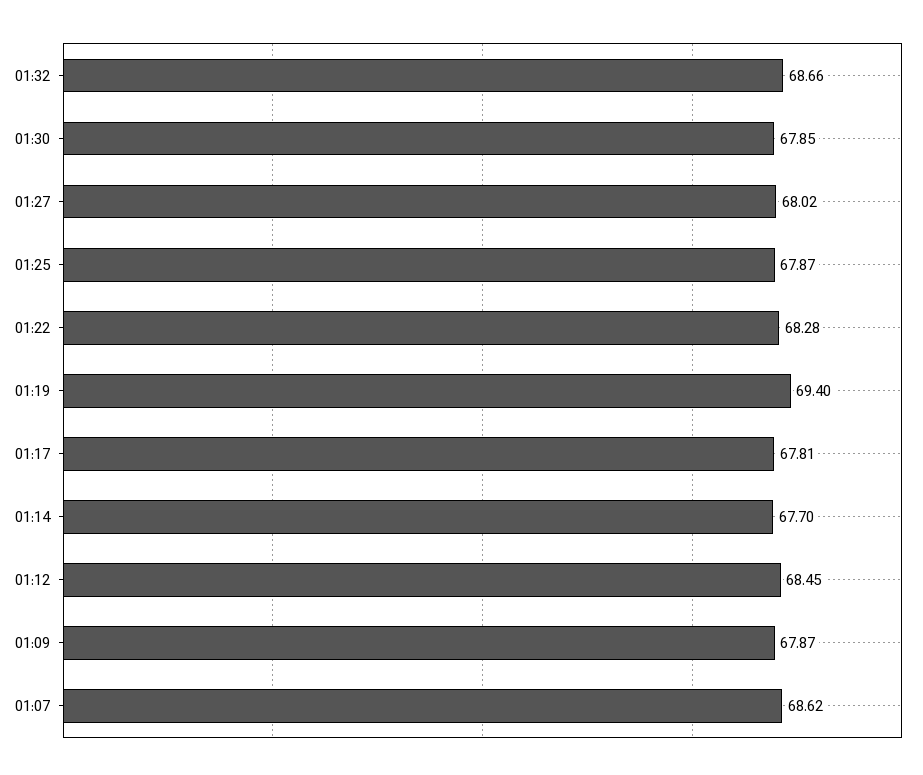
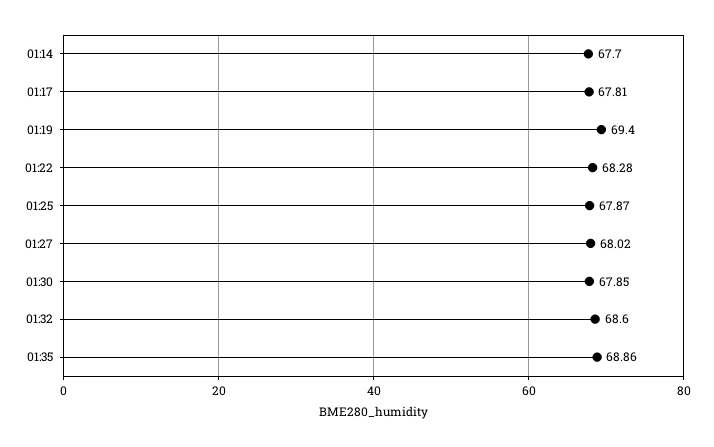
01:32: 68.66 -> 68.6
01:12: 68.45 -> none
01:09: 67.87 -> none
01:07: 68.62 -> none
01:35: none -> 68.86

